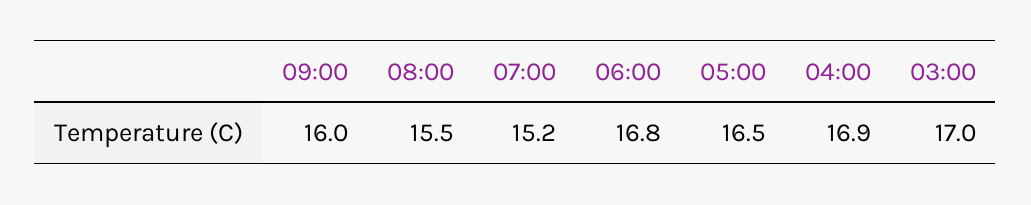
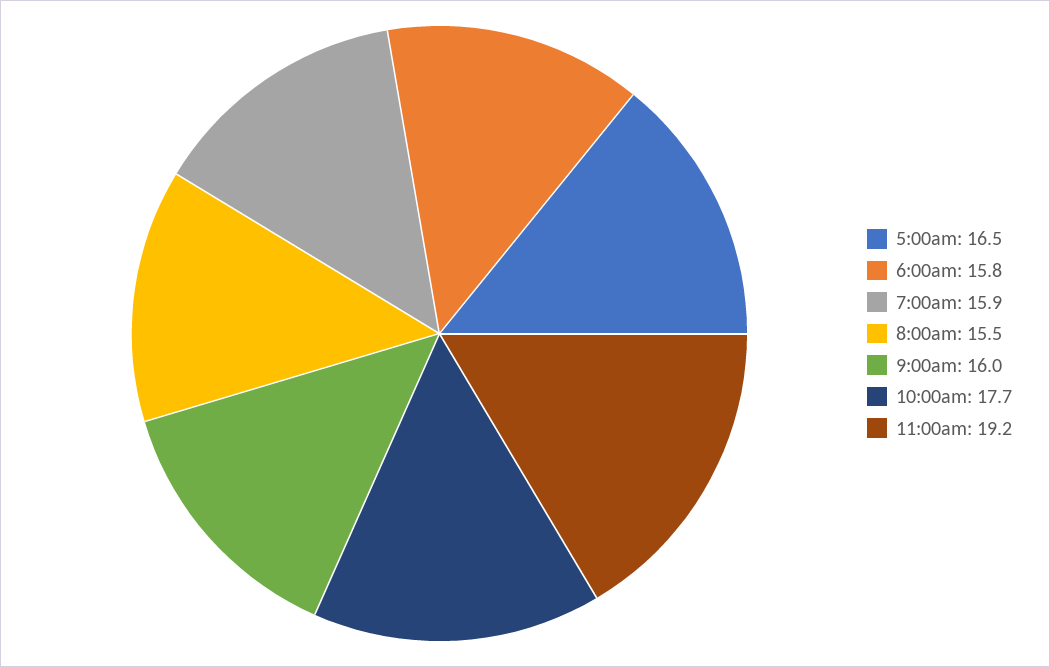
07:00: 15.2 -> 15.9
06:00: 16.8 -> 15.8
04:00: 16.9 -> none
03:00: 17 -> none
10:00am: none -> 17.7
11:00am: none -> 19.2

